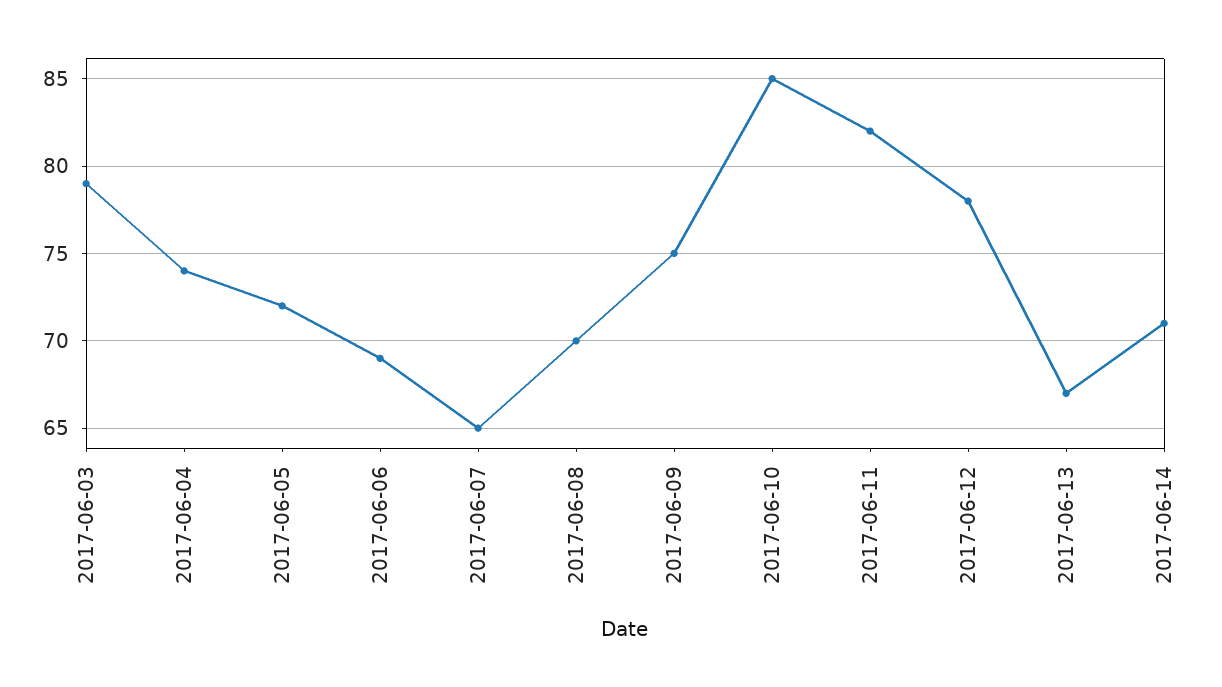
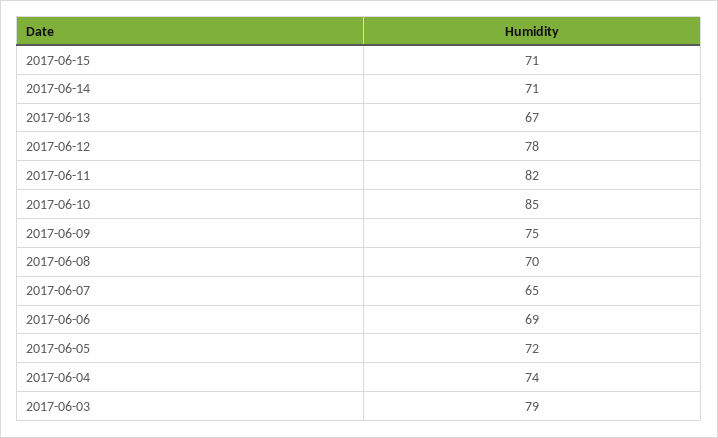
2017-06-15: none -> 71

